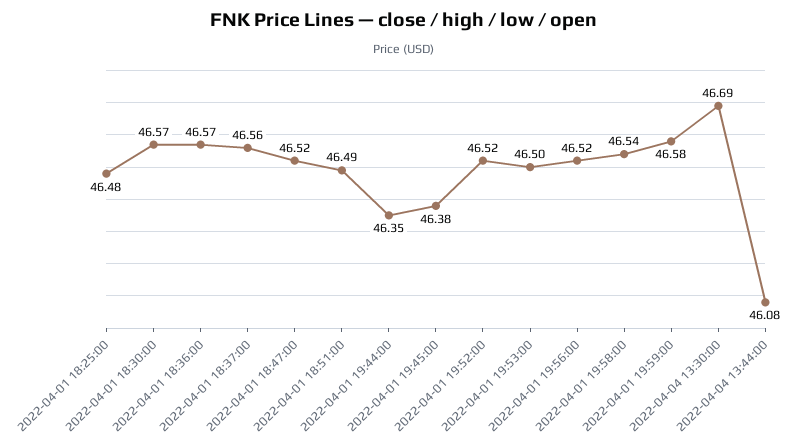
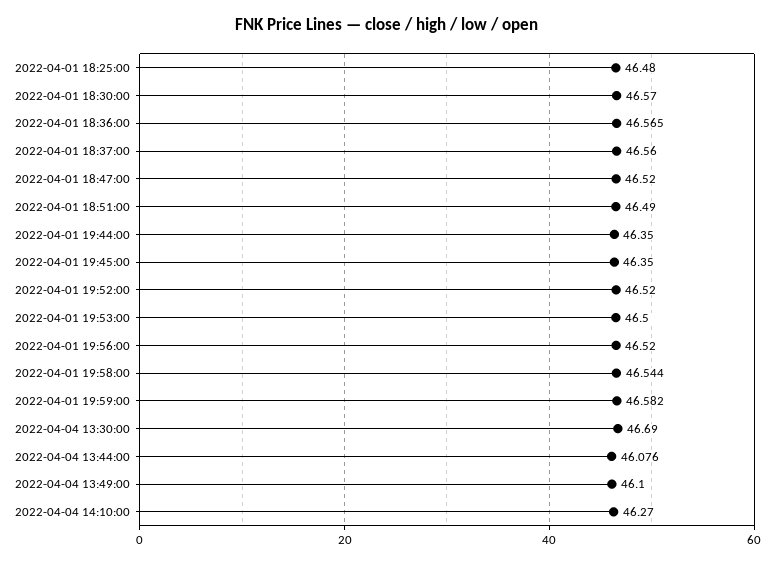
2022-04-01 19:45:00: 46.38 -> 46.35
2022-04-04 13:49:00: none -> 46.1
2022-04-04 14:10:00: none -> 46.27

